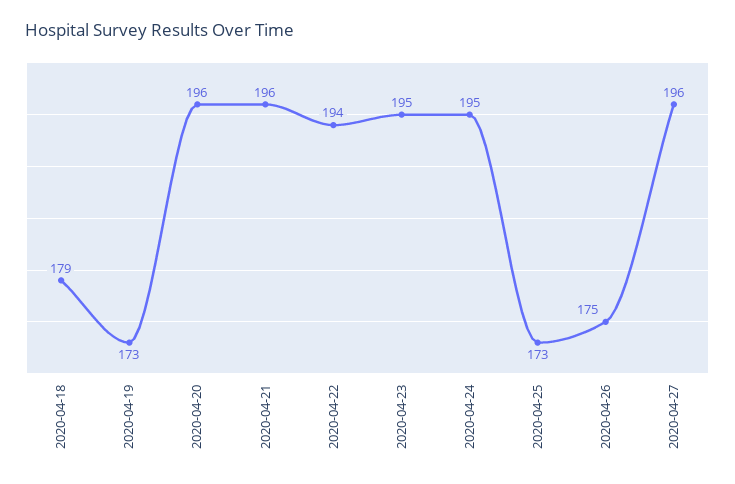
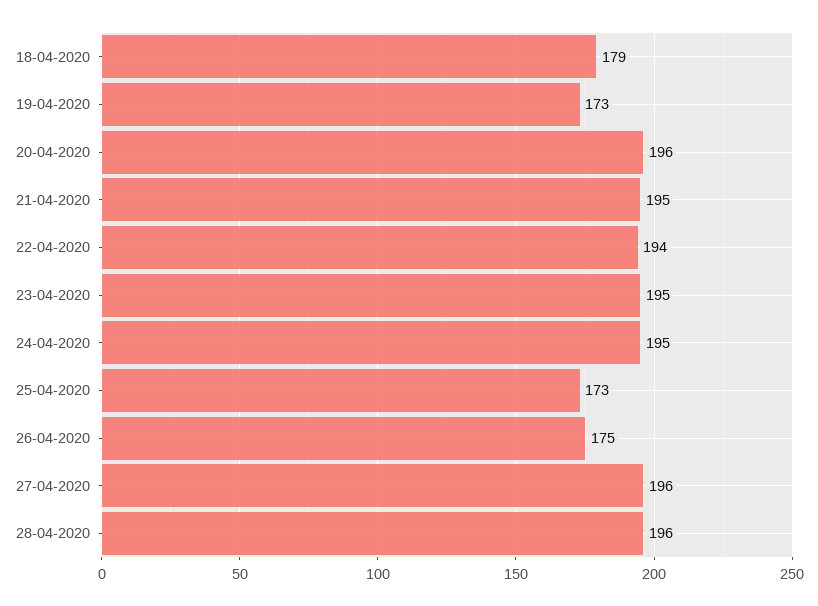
2020-04-21: 196 -> 195
28-04-2020: none -> 196

